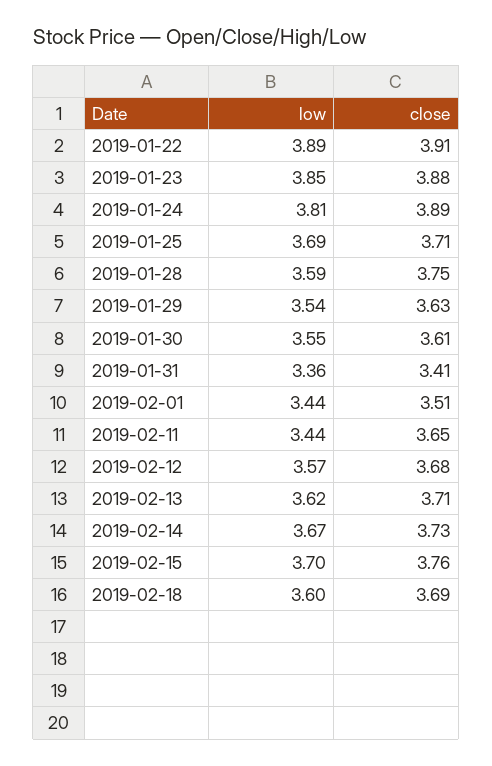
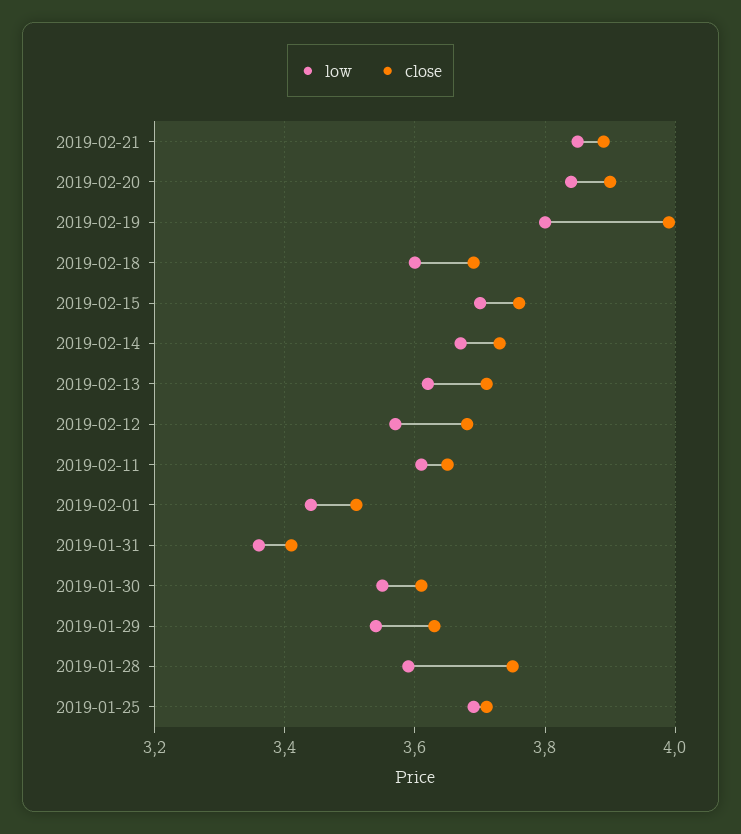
low, 2019-01-22: 3.89 -> none
close, 2019-01-22: 3.91 -> none
low, 2019-01-23: 3.85 -> none
close, 2019-01-23: 3.88 -> none
low, 2019-01-24: 3.81 -> none
close, 2019-01-24: 3.89 -> none
low, 2019-02-11: 3.44 -> 3.6
low, 2019-02-21: none -> 3.85
close, 2019-02-21: none -> 3.9
low, 2019-02-20: none -> 3.85
close, 2019-02-20: none -> 3.9
low, 2019-02-19: none -> 3.8
close, 2019-02-19: none -> 4

